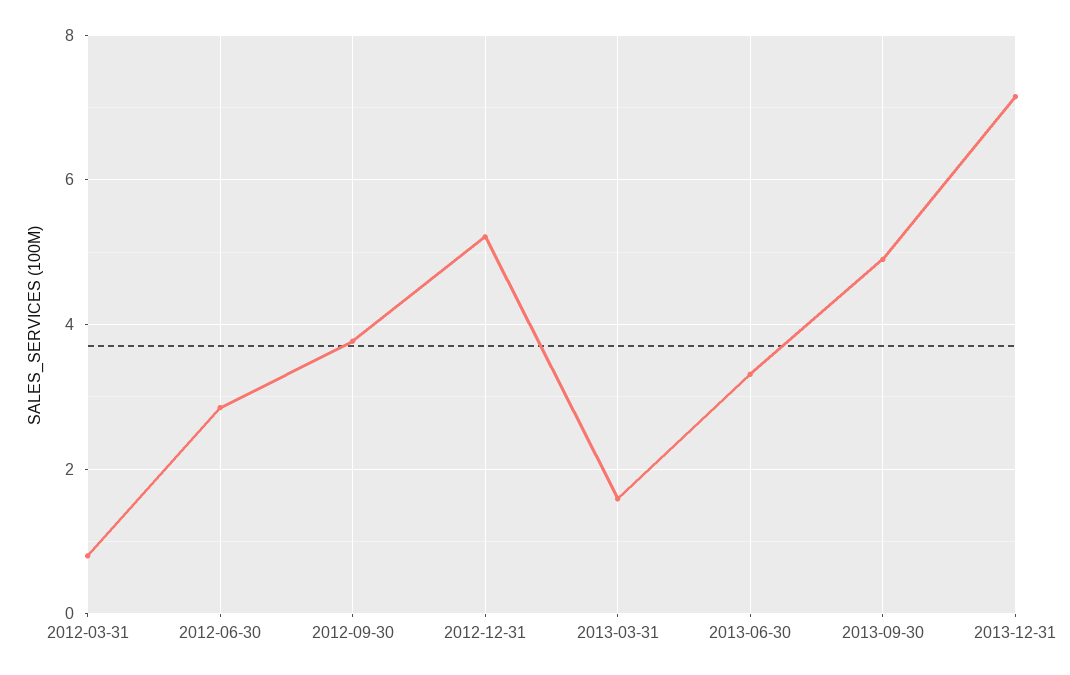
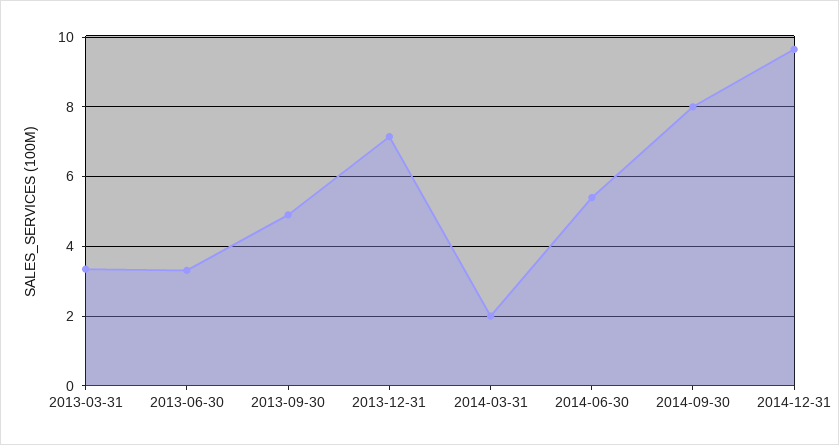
2012-03-31: 0.8 -> none
2012-06-30: 2.8 -> none
2012-09-30: 3.8 -> none
2012-12-31: 5.2 -> none
2013-03-31: 1.6 -> 3.4
2014-03-31: none -> 2
2014-06-30: none -> 5.4
2014-09-30: none -> 8
2014-12-31: none -> 9.6

